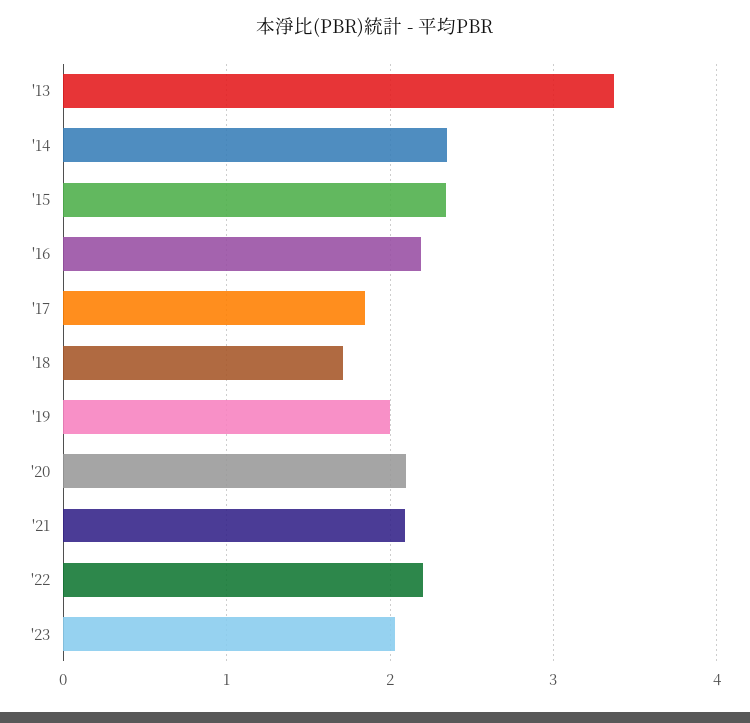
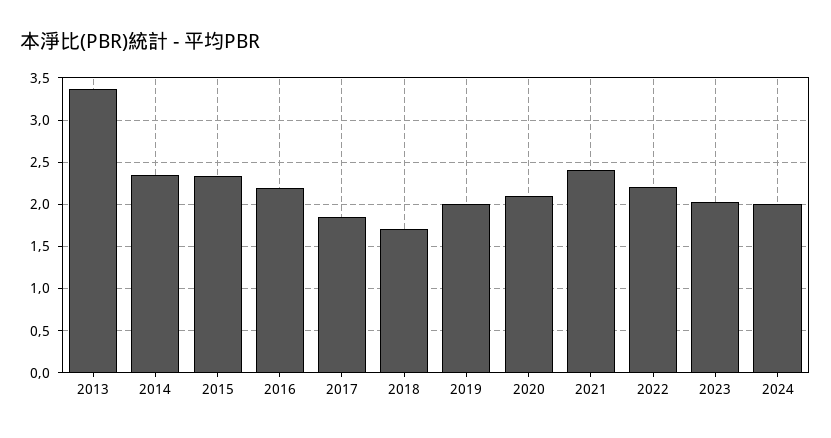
'21: 2.1 -> 2.4
2024: none -> 2

